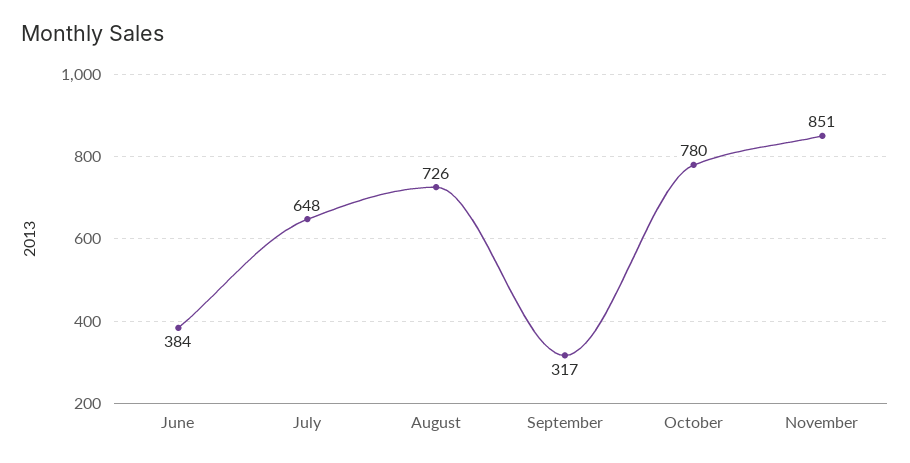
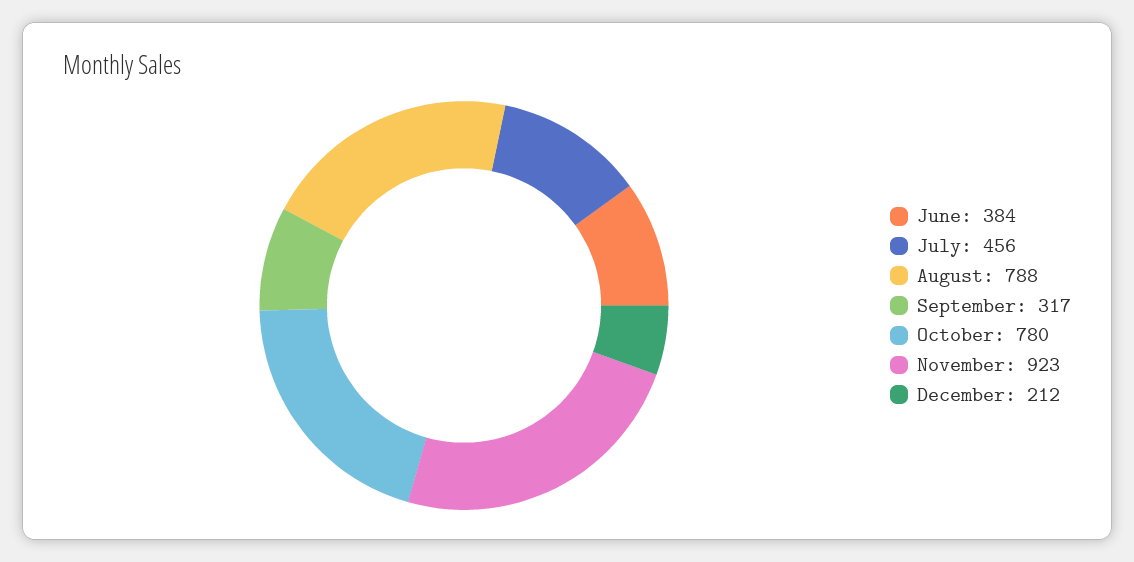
July: 648 -> 456
August: 726 -> 788
November: 851 -> 923
December: none -> 212

